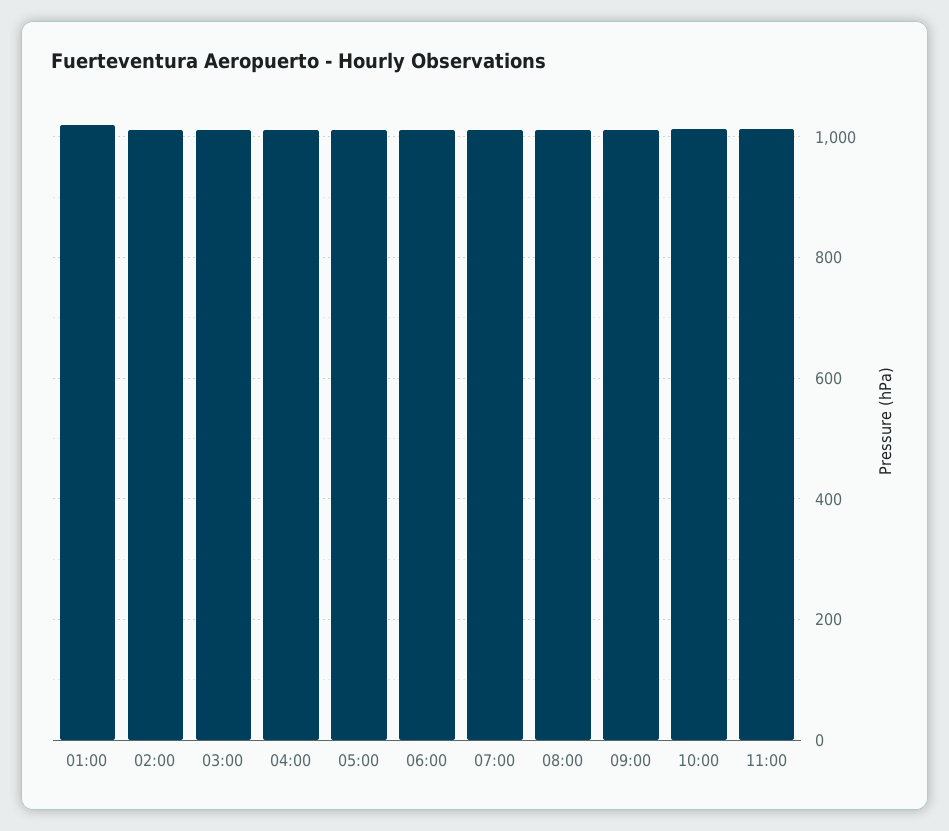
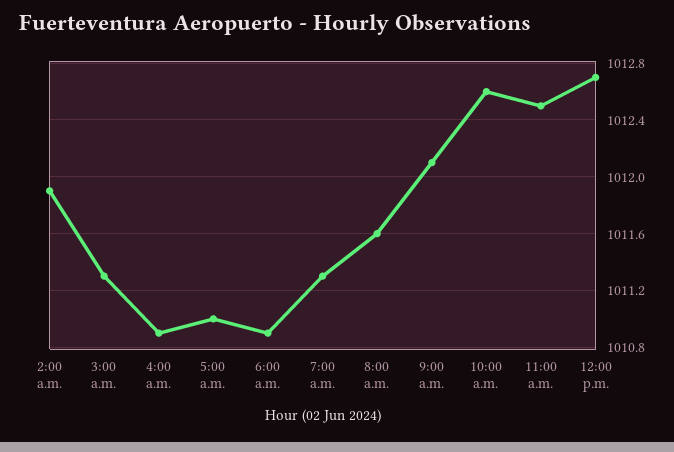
01:00: 1020 -> none
12:00 p.m.: none -> 1012.7

